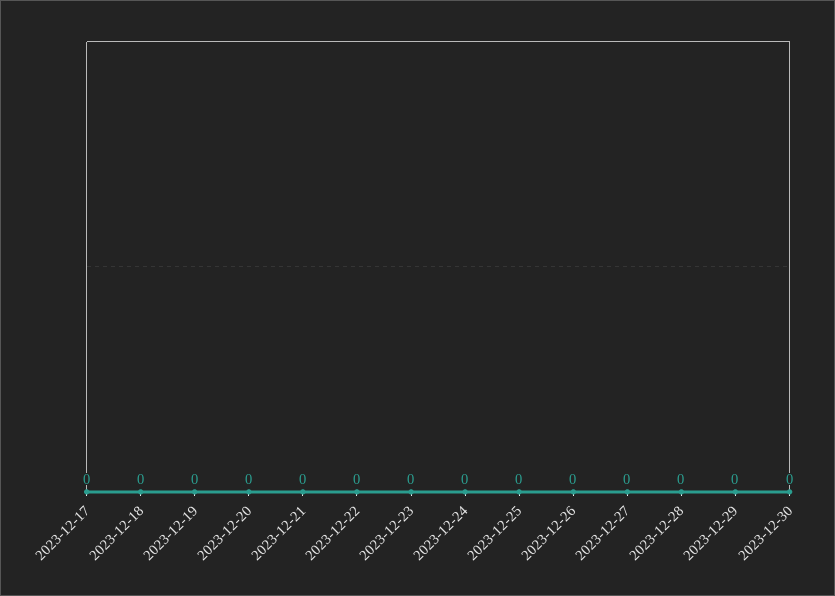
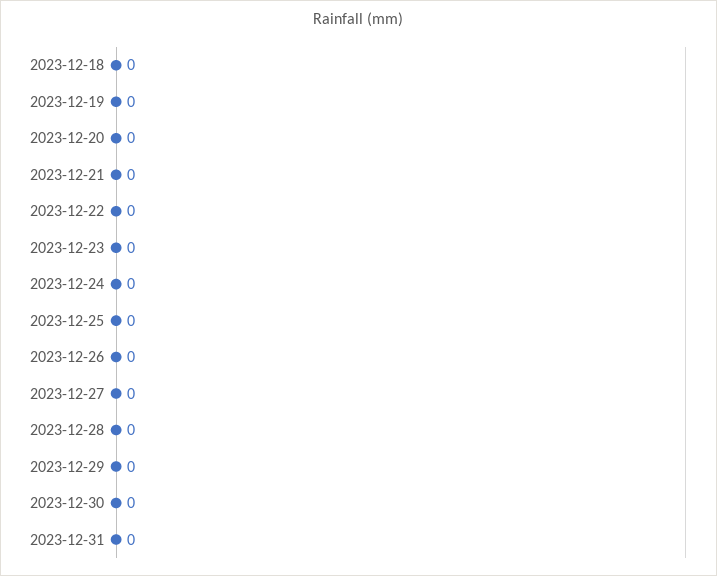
2023-12-17: 0 -> none
2023-12-31: none -> 0

